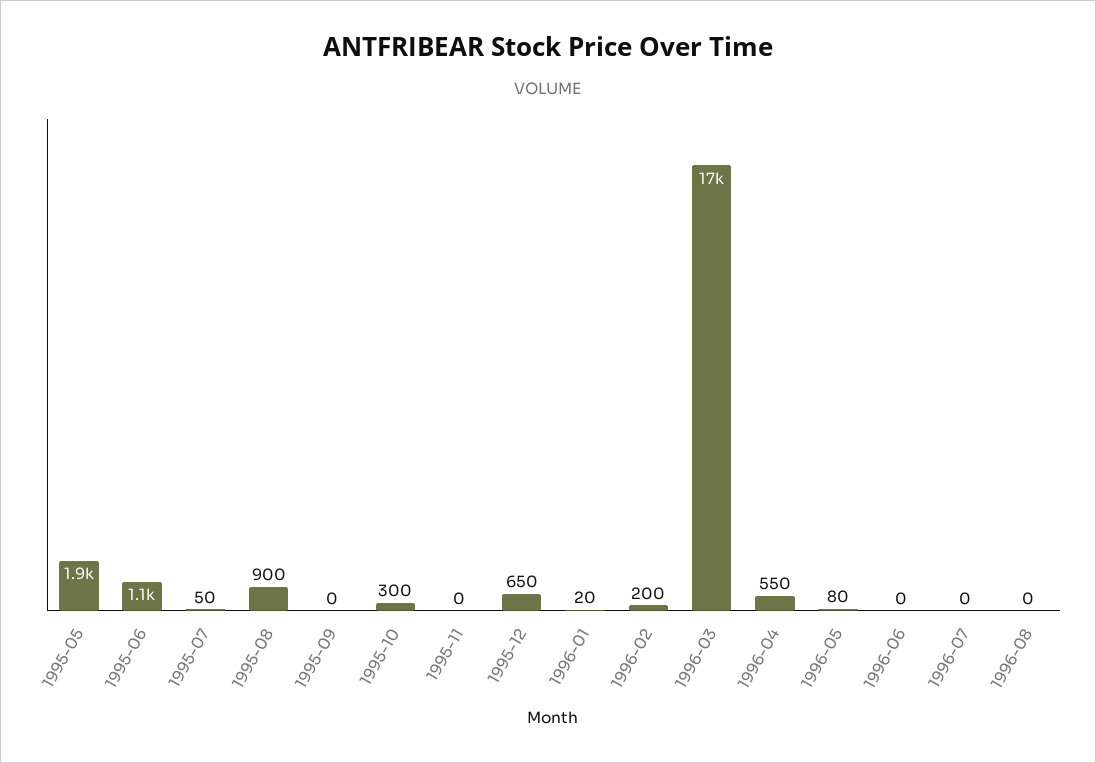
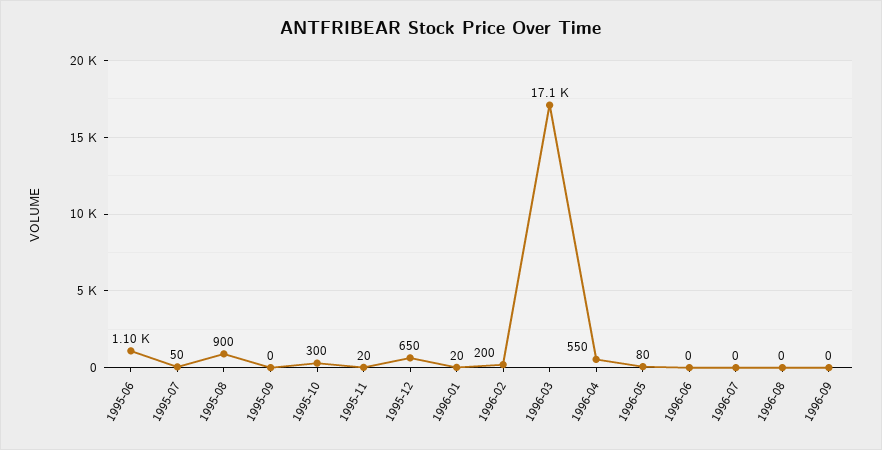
1995-05: 1900 -> none
1995-11: 0 -> 20
1996-09: none -> 0

